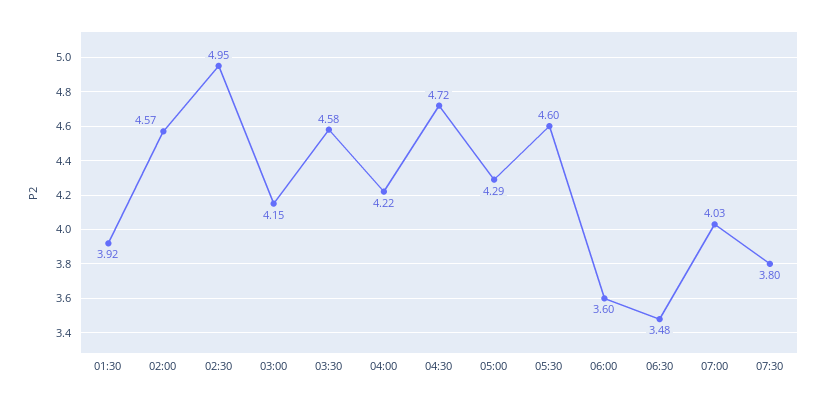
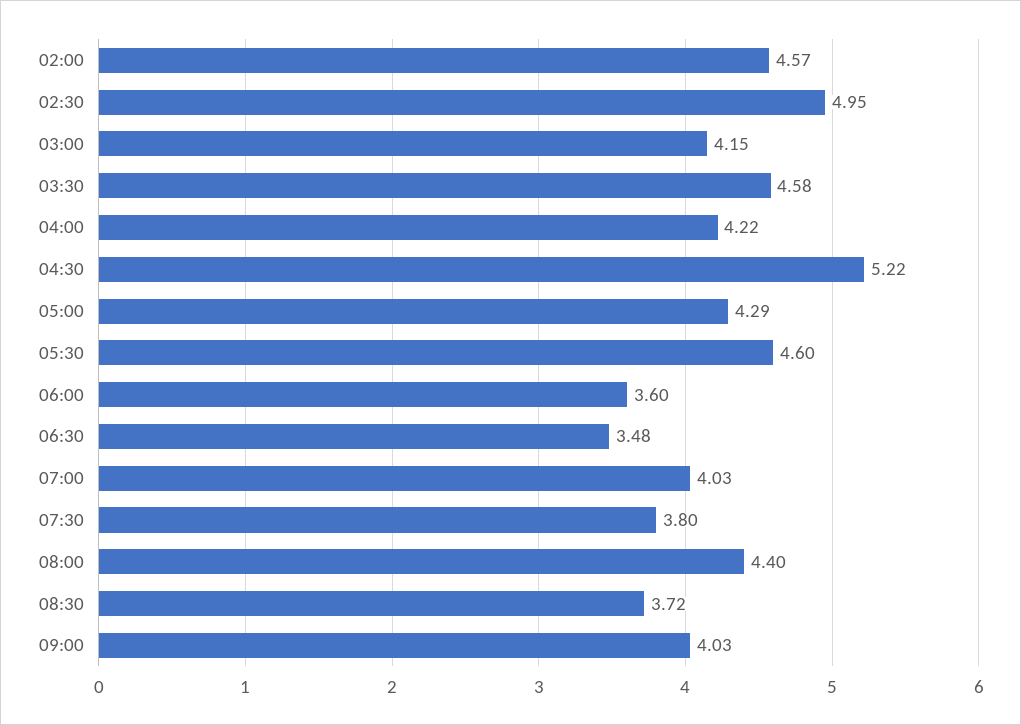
01:30: 3.92 -> none
04:30: 4.72 -> 5.22
08:00: none -> 4.4
08:30: none -> 3.72
09:00: none -> 4.03

